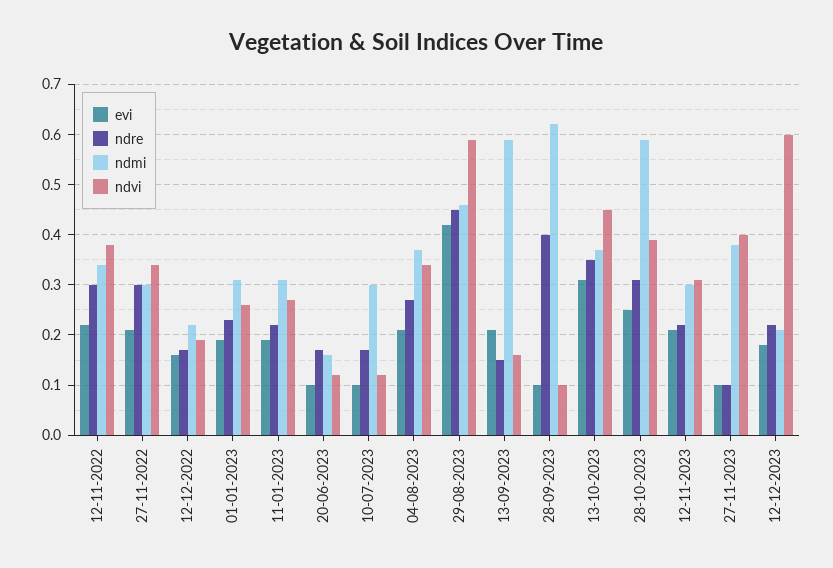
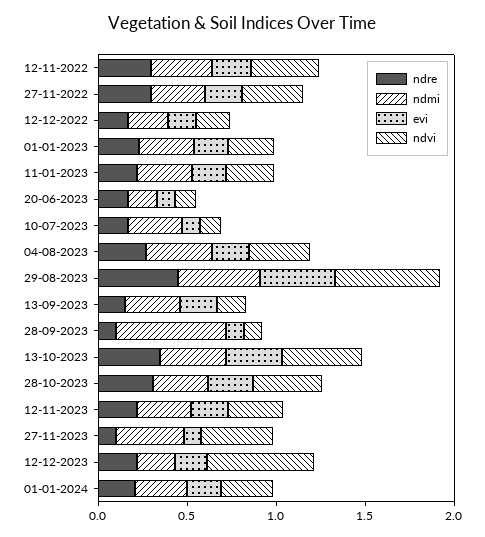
ndmi, 13-09-2023: 0.6 -> 0.3
ndre, 28-09-2023: 0.4 -> 0.1
ndmi, 28-10-2023: 0.6 -> 0.3
ndre, 01-01-2024: none -> 0.2
ndmi, 01-01-2024: none -> 0.3
evi, 01-01-2024: none -> 0.2
ndvi, 01-01-2024: none -> 0.3

